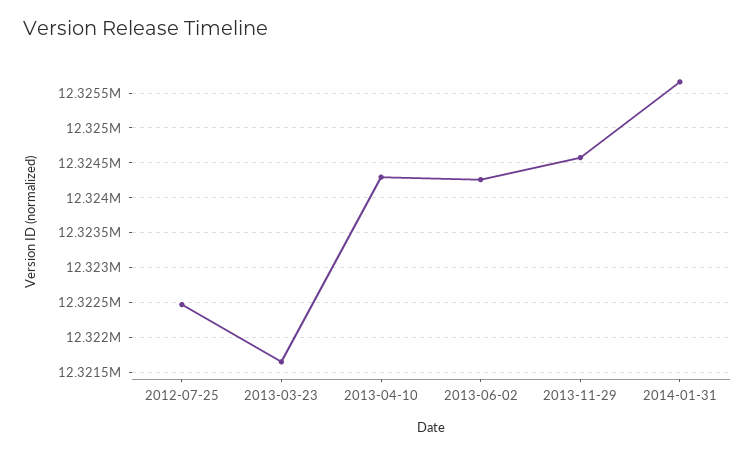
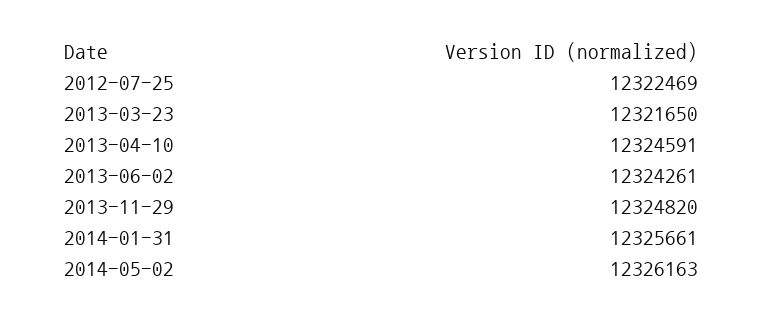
2013-04-10: 12324300 -> 12324591
2013-11-29: 12324600 -> 12324820
2014-05-02: none -> 12326163

